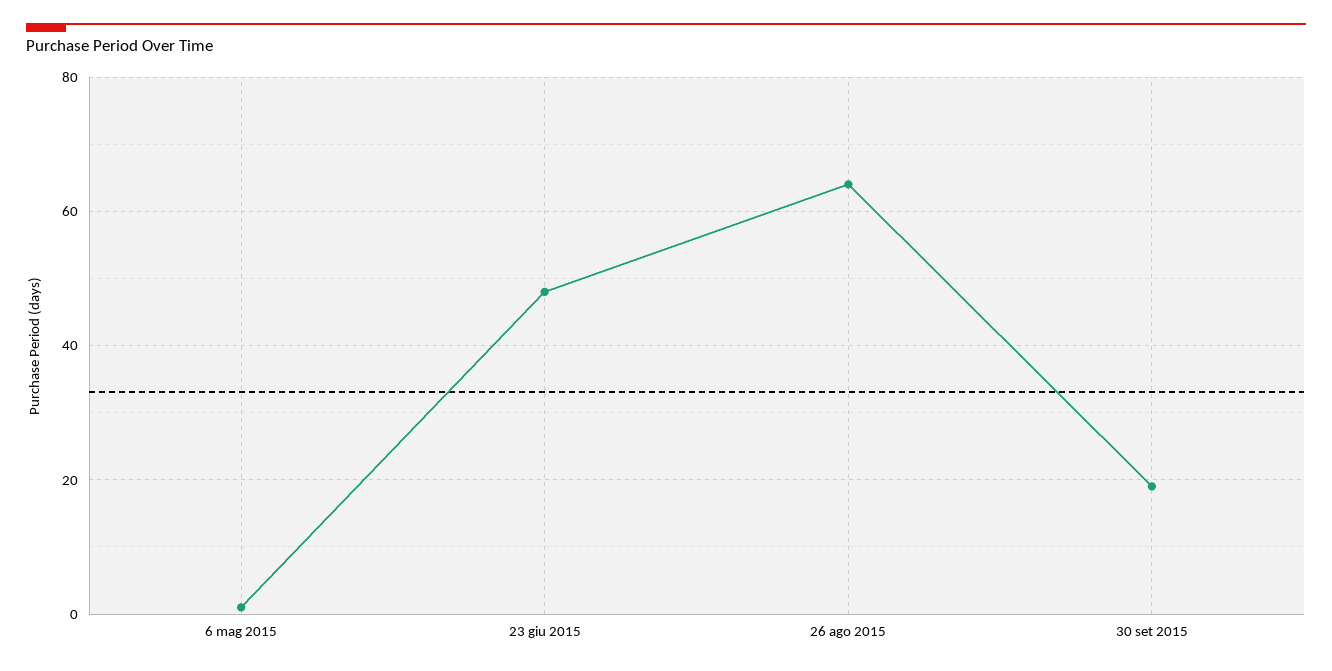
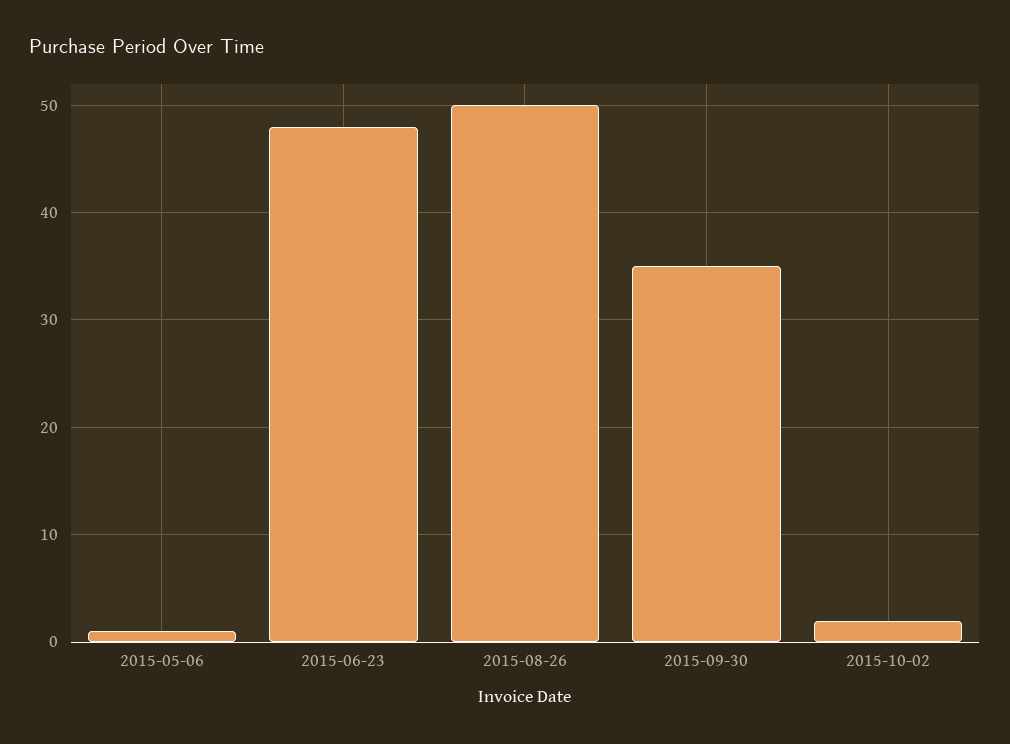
26 ago 2015: 65 -> 50
30 set 2015: 20 -> 35
2015-10-02: none -> 2

